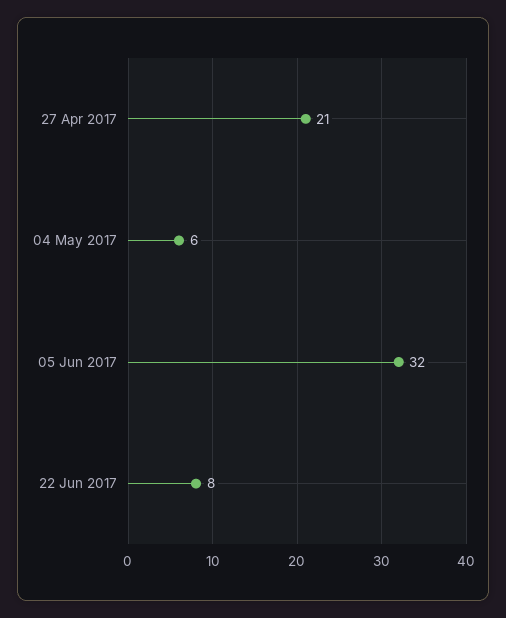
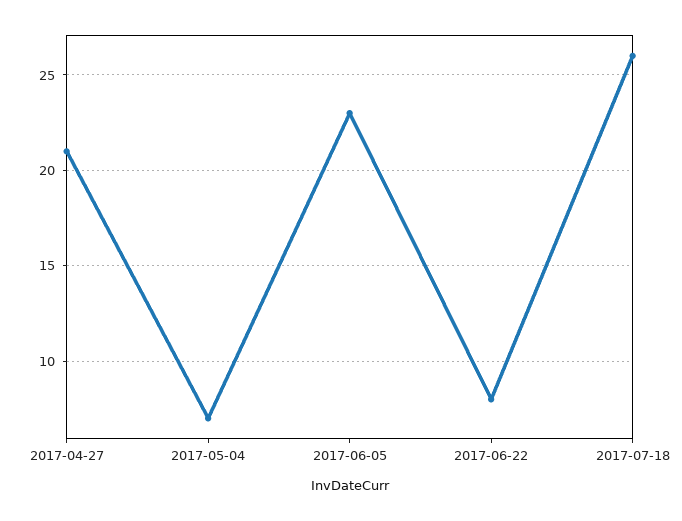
04 May 2017: 6 -> 7
05 Jun 2017: 32 -> 23
2017-07-18: none -> 26

